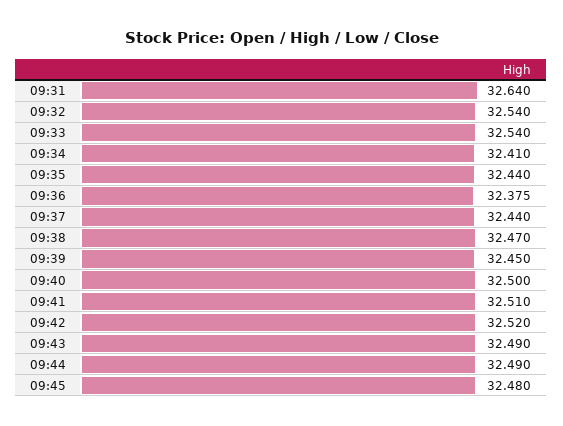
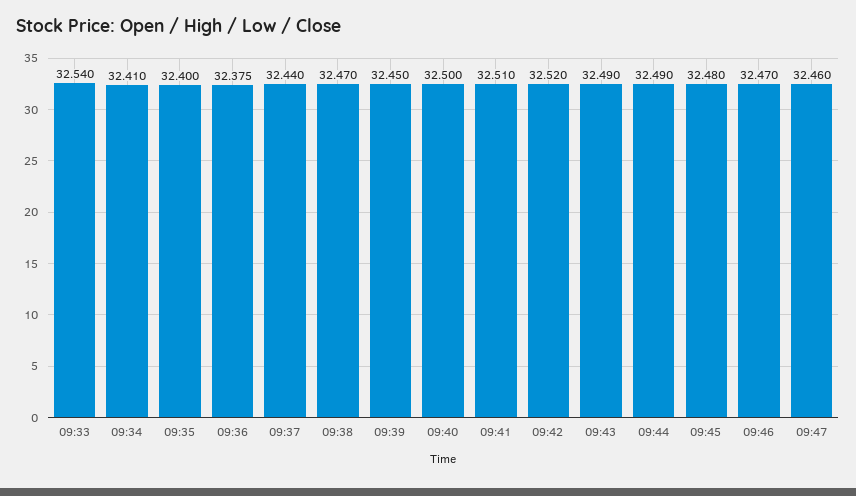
09:31: 32.64 -> none
09:32: 32.54 -> none
09:35: 32.44 -> 32.4
09:46: none -> 32.47
09:47: none -> 32.46

